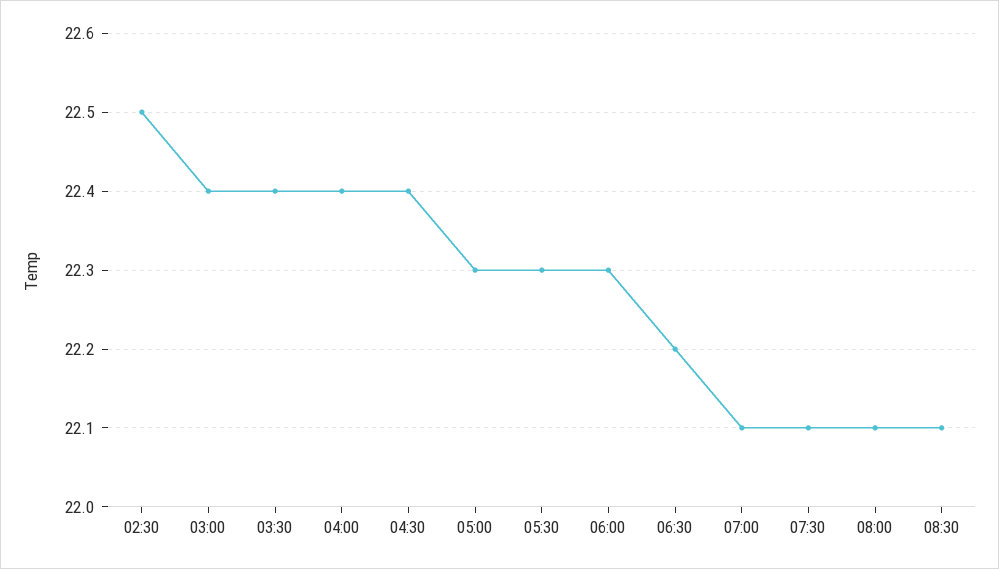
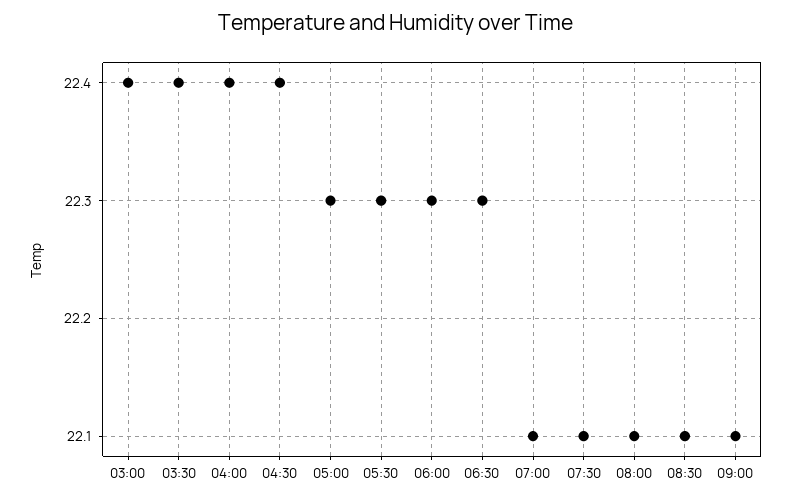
02:30: 22.5 -> none
06:30: 22.2 -> 22.3
09:00: none -> 22.1

